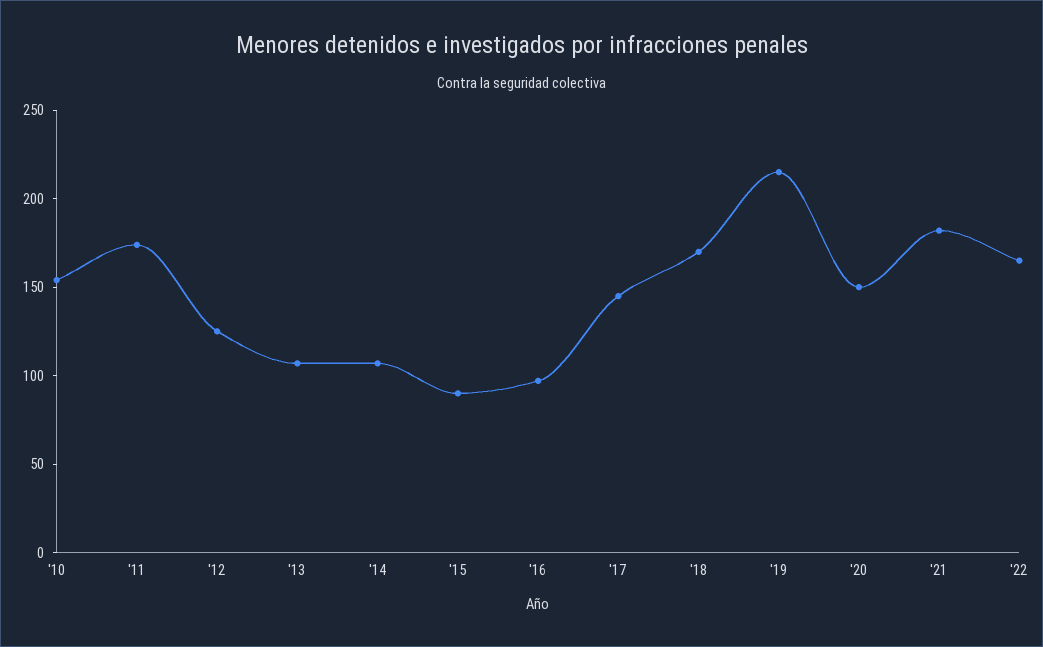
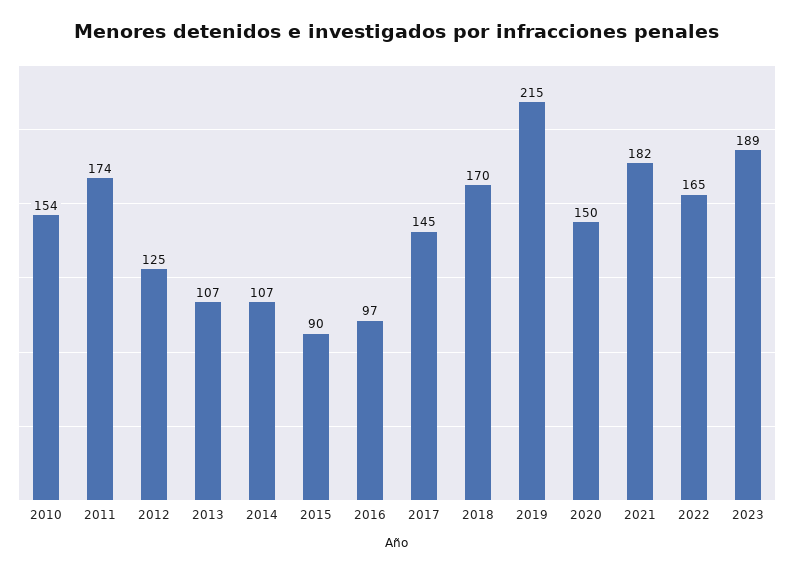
2023: none -> 189

